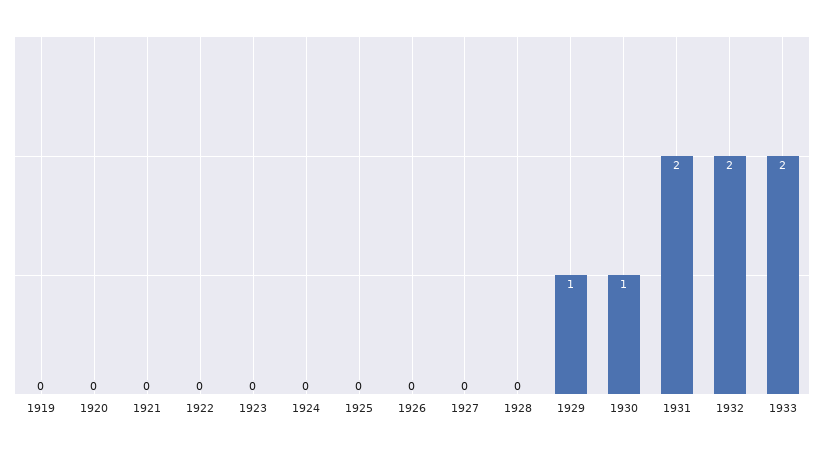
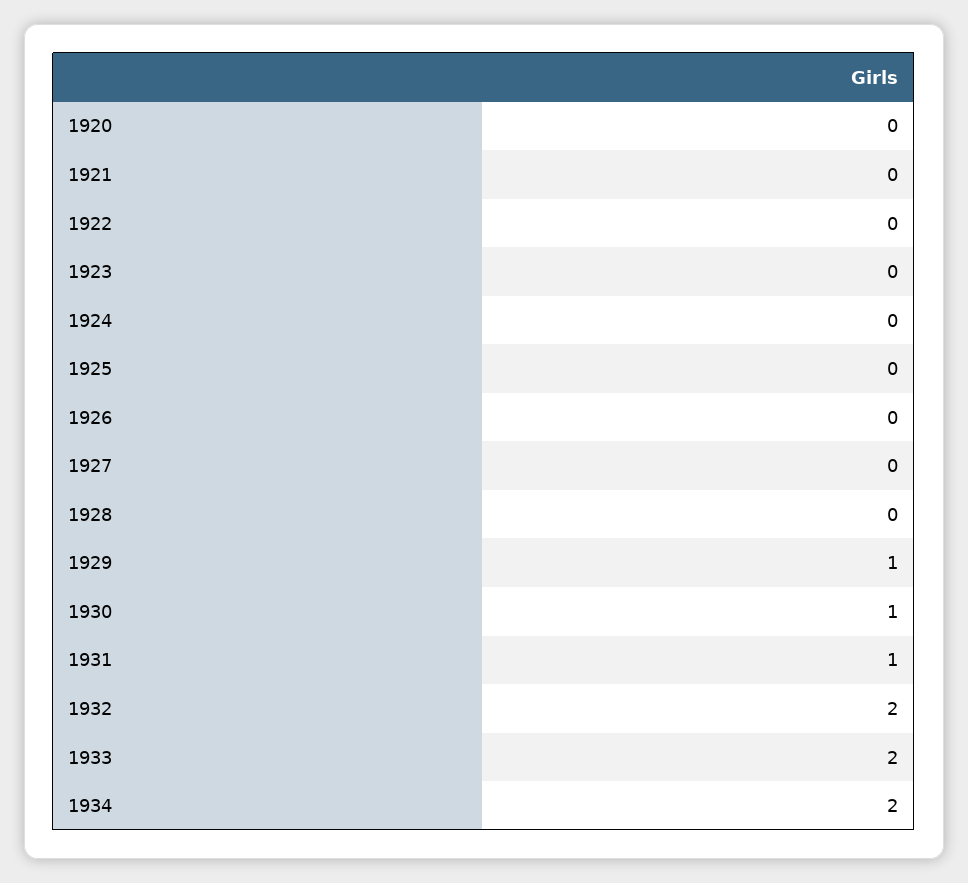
1919: 0 -> none
1931: 2 -> 1
1934: none -> 2

